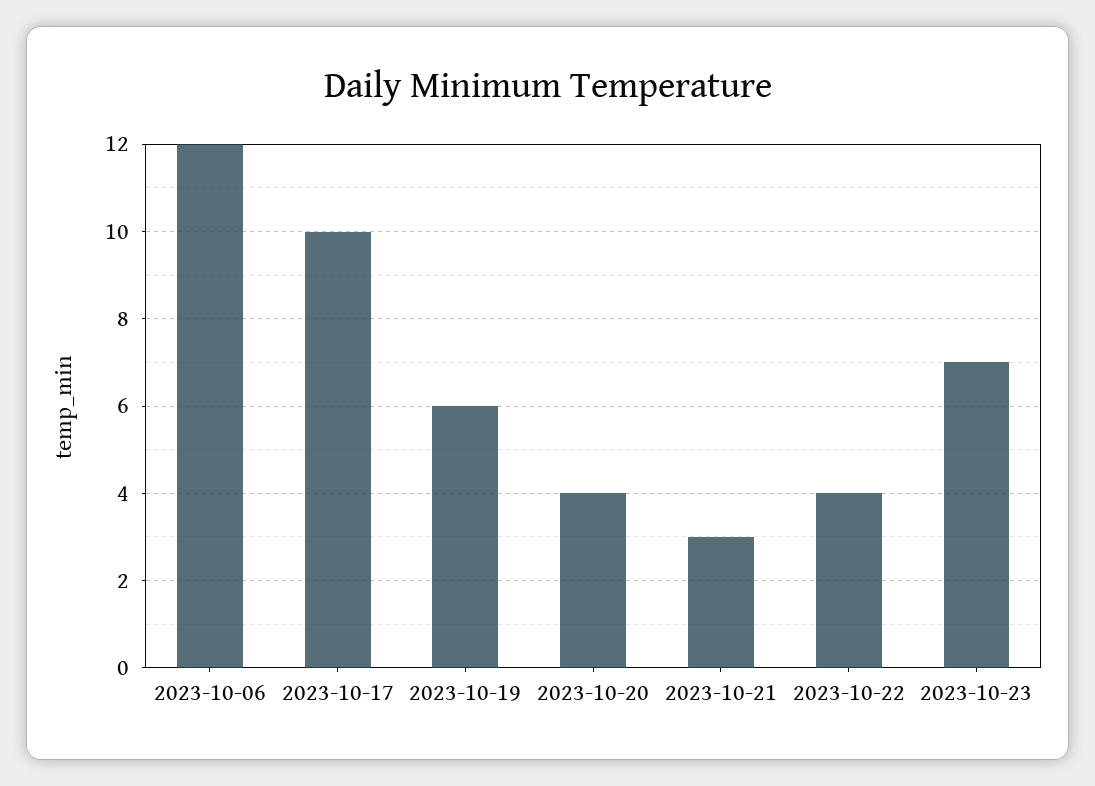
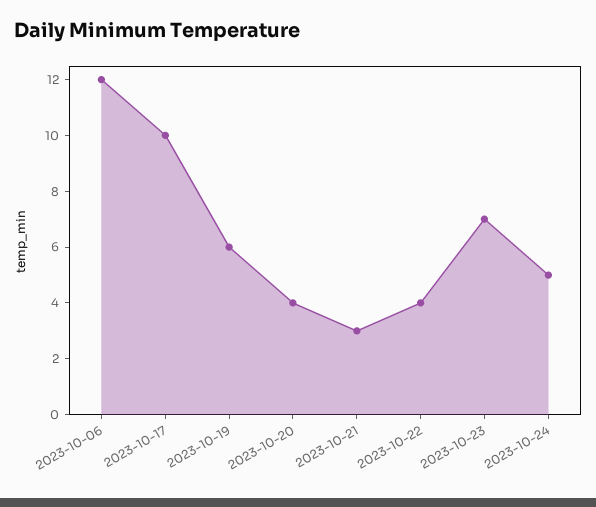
2023-10-24: none -> 5

